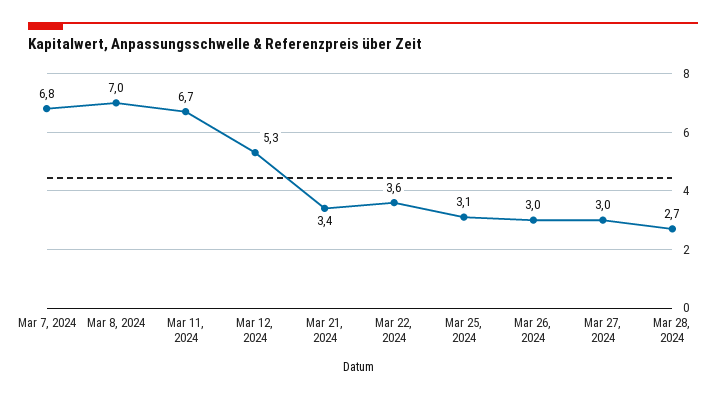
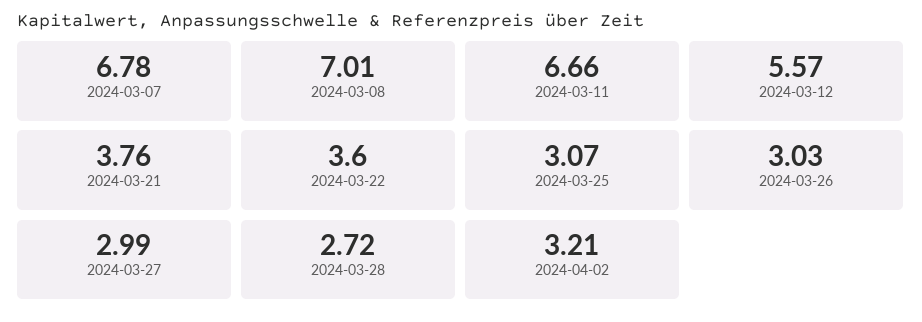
Mar 12, 2024: 5.3 -> 5.57
Mar 21, 2024: 3.4 -> 3.76
2024-04-02: none -> 3.21

